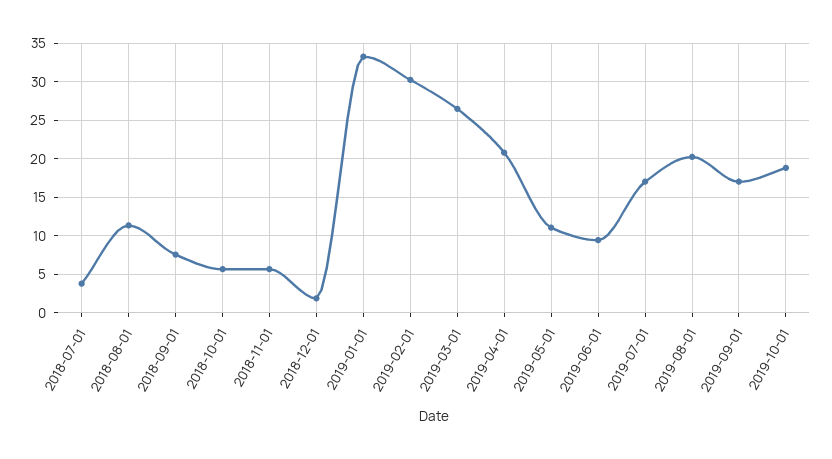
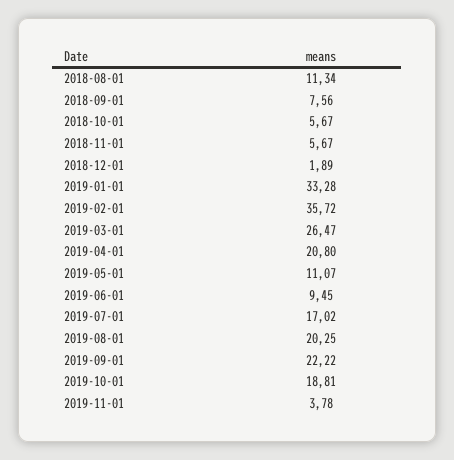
2018-07-01: 4 -> none
2019-02-01: 30 -> 35.72
2019-09-01: 17 -> 22.22
2019-11-01: none -> 3.78

